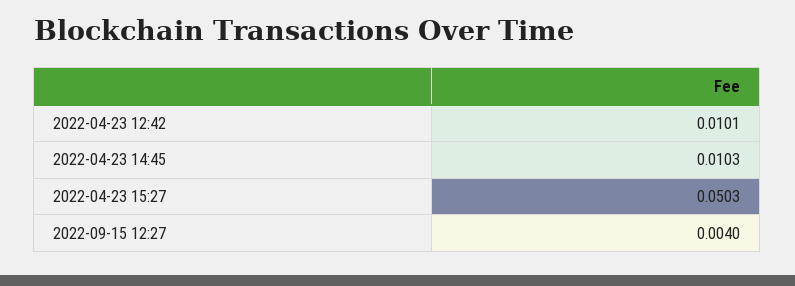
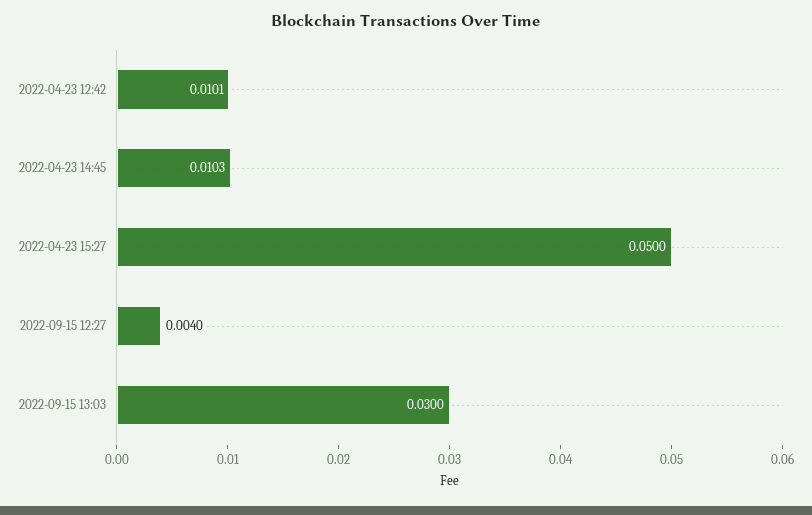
2022-04-23 15:27: 0.0503 -> 0.05
2022-09-15 13:03: none -> 0.03

